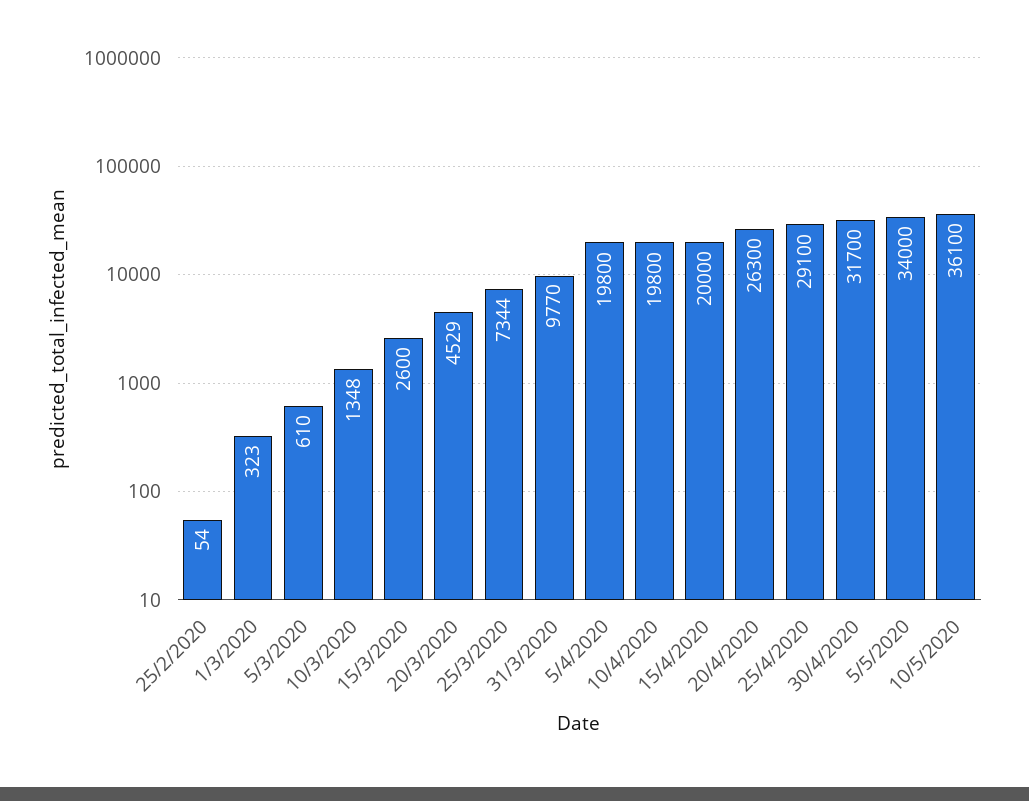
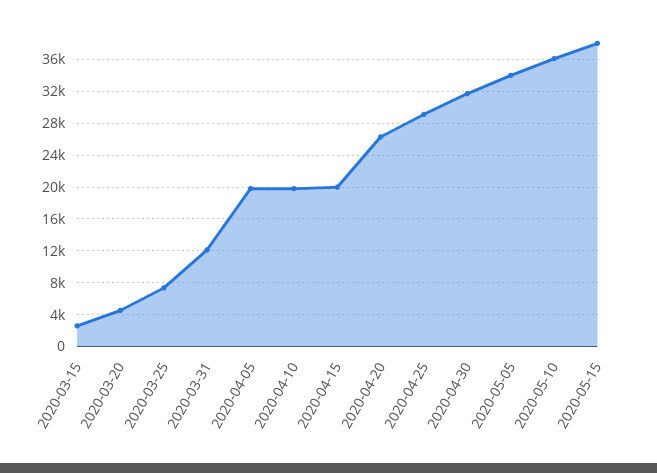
25/2/2020: 54 -> none
1/3/2020: 323 -> none
5/3/2020: 610 -> none
10/3/2020: 1348 -> none
31/3/2020: 9770 -> 12000
2020-05-15: none -> 38000

